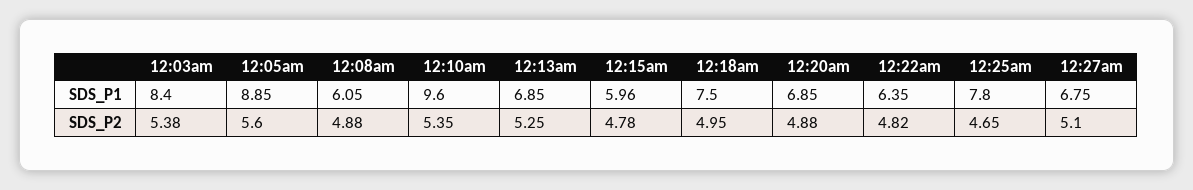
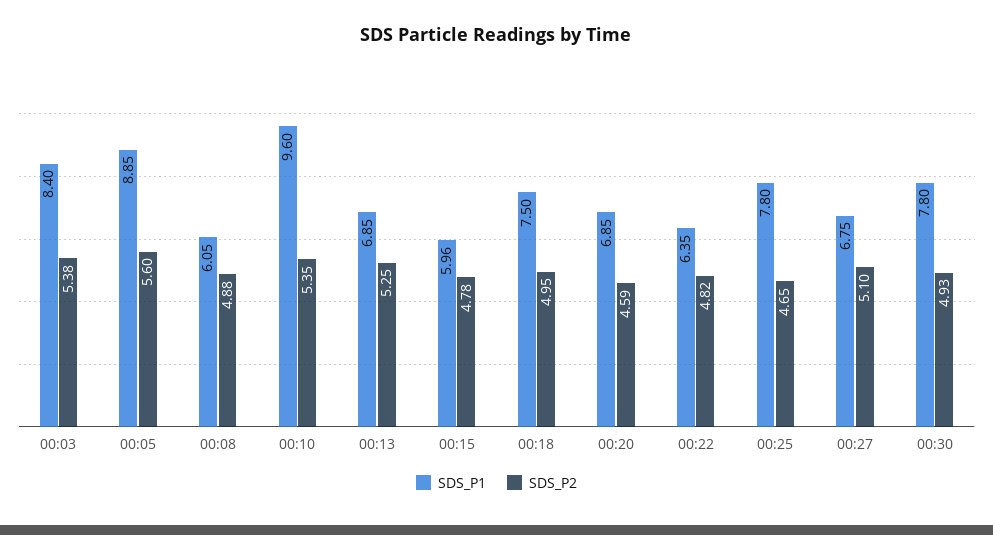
SDS_P2, 12:20am: 4.88 -> 4.59
SDS_P1, 00:30: none -> 7.8
SDS_P2, 00:30: none -> 4.93

